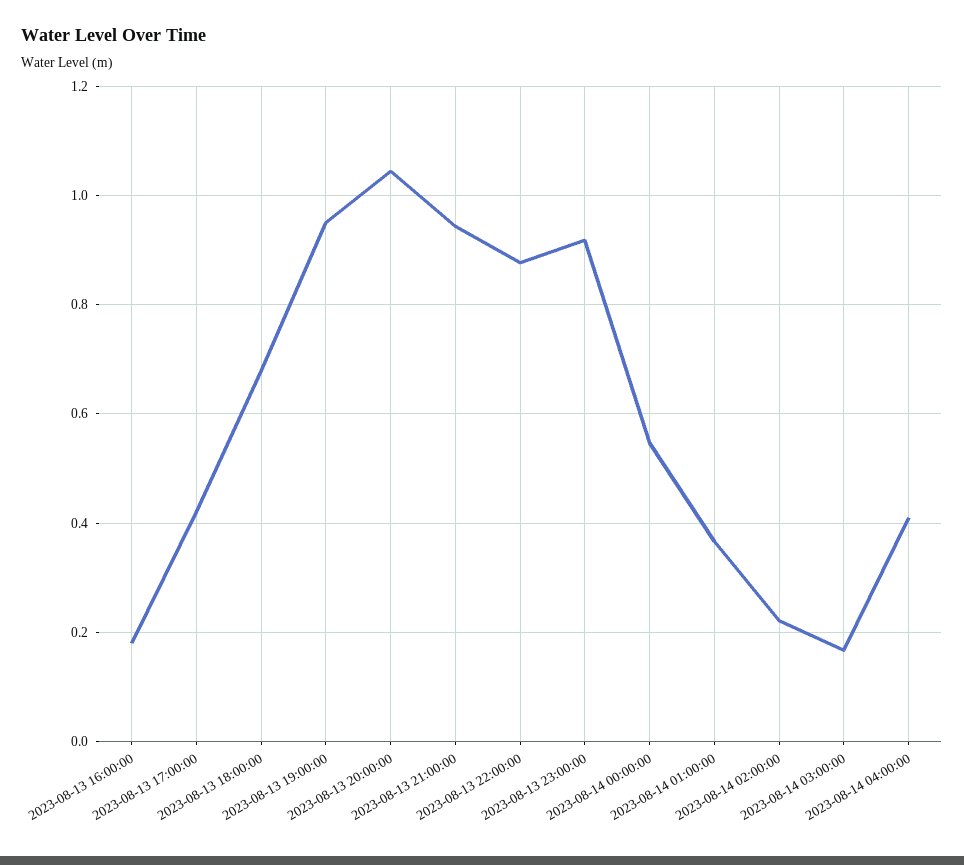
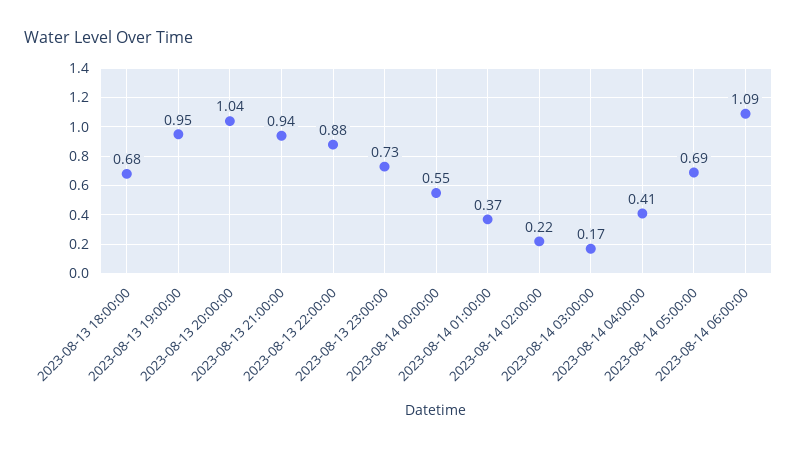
2023-08-13 16:00:00: 0.18 -> none
2023-08-13 17:00:00: 0.42 -> none
2023-08-13 23:00:00: 0.92 -> 0.73
2023-08-14 05:00:00: none -> 0.69
2023-08-14 06:00:00: none -> 1.09

